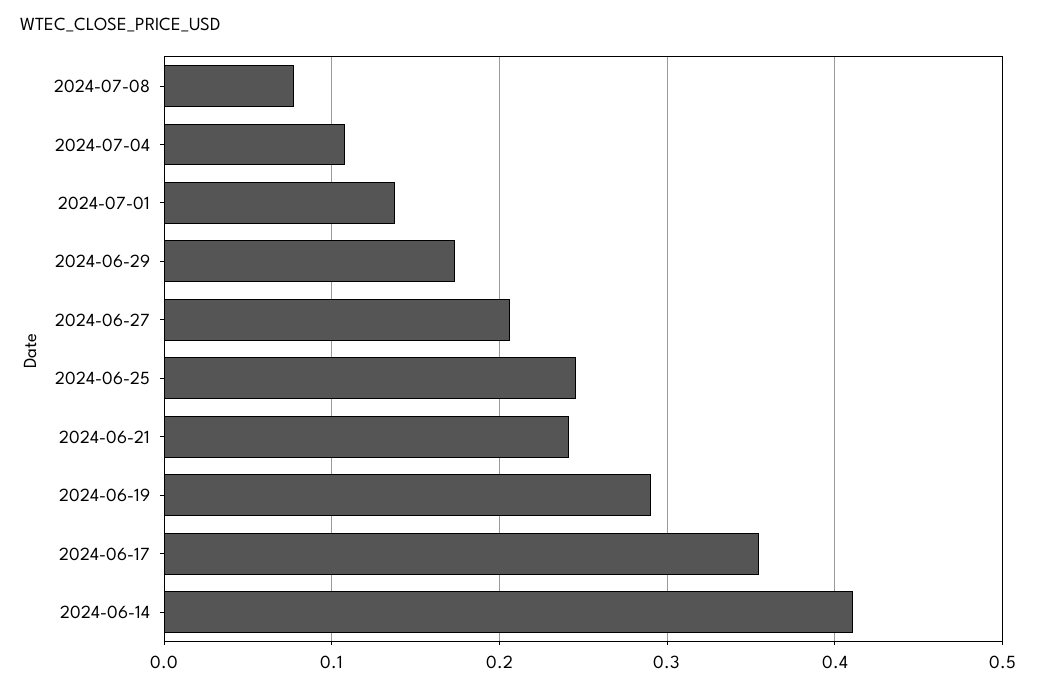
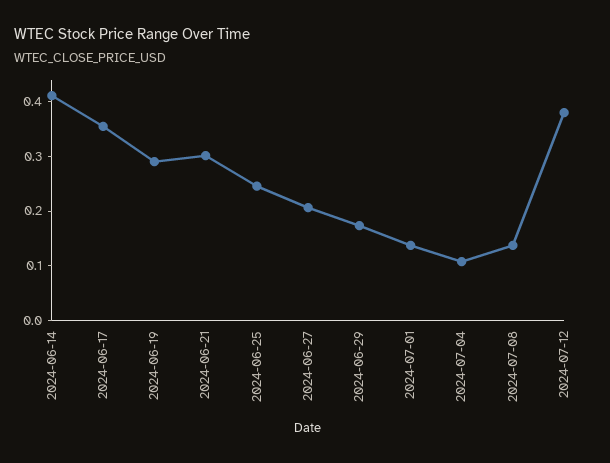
2024-07-08: 0.08 -> 0.14
2024-06-21: 0.24 -> 0.3
2024-07-12: none -> 0.38

